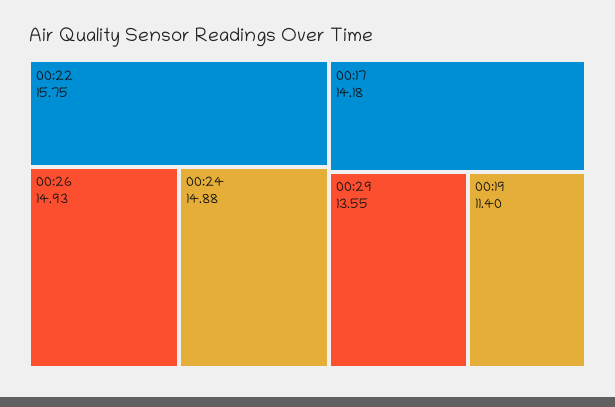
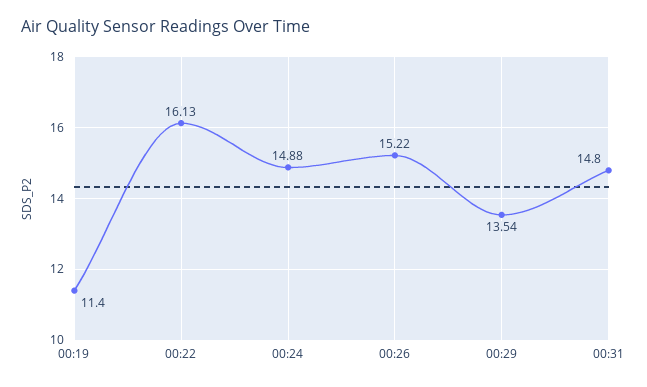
00:22: 15.75 -> 16.13
00:26: 14.93 -> 15.22
00:17: 14.18 -> none
00:29: 13.55 -> 13.54
00:31: none -> 14.8

